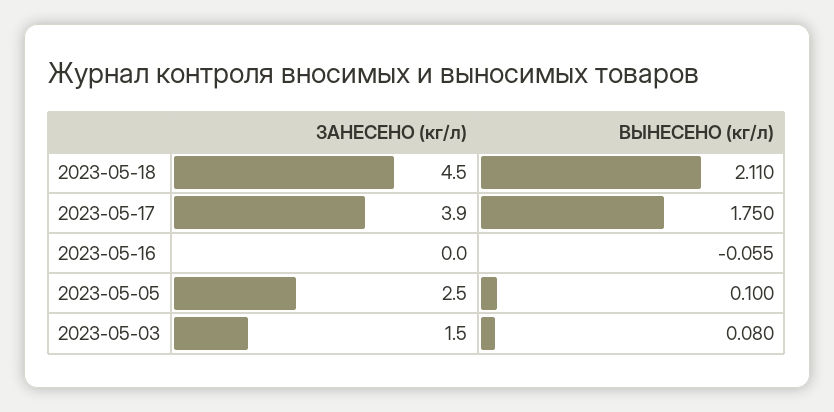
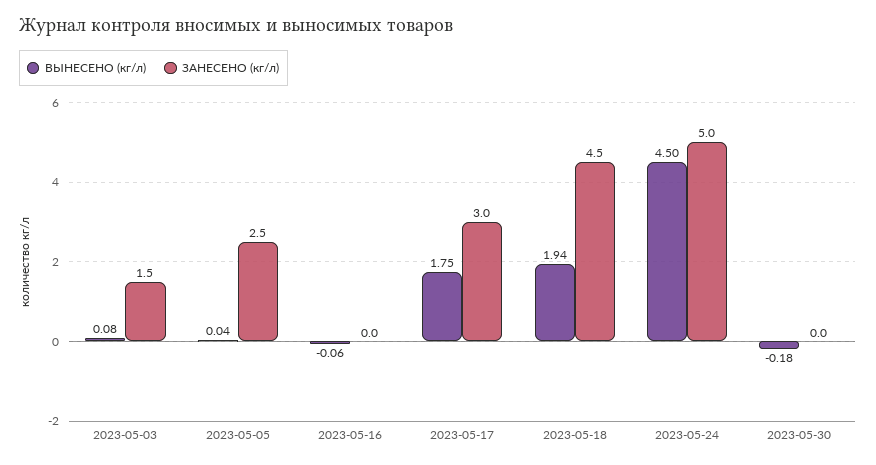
ВЫНЕСЕНО (кг/л), 2023-05-18: 2.11 -> 1.94
ЗАНЕСЕНО (кг/л), 2023-05-17: 3.9 -> 3
ВЫНЕСЕНО (кг/л), 2023-05-05: 0.1 -> 0.04
ВЫНЕСЕНО (кг/л), 2023-05-24: none -> 4.5
ЗАНЕСЕНО (кг/л), 2023-05-24: none -> 5
ВЫНЕСЕНО (кг/л), 2023-05-30: none -> -0.18
ЗАНЕСЕНО (кг/л), 2023-05-30: none -> 0

